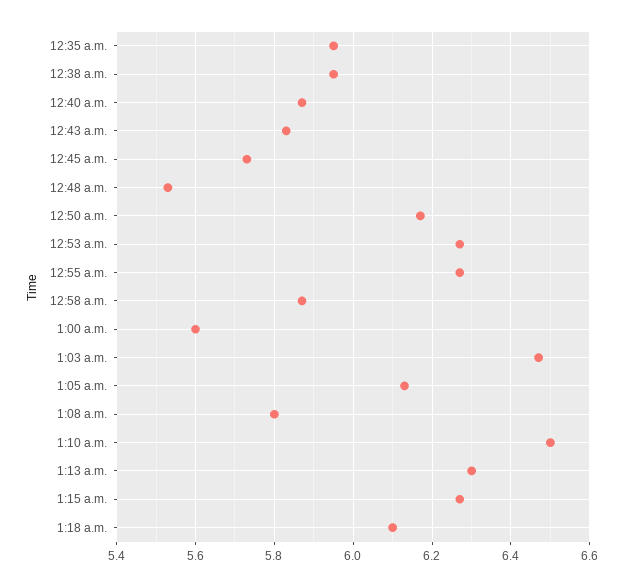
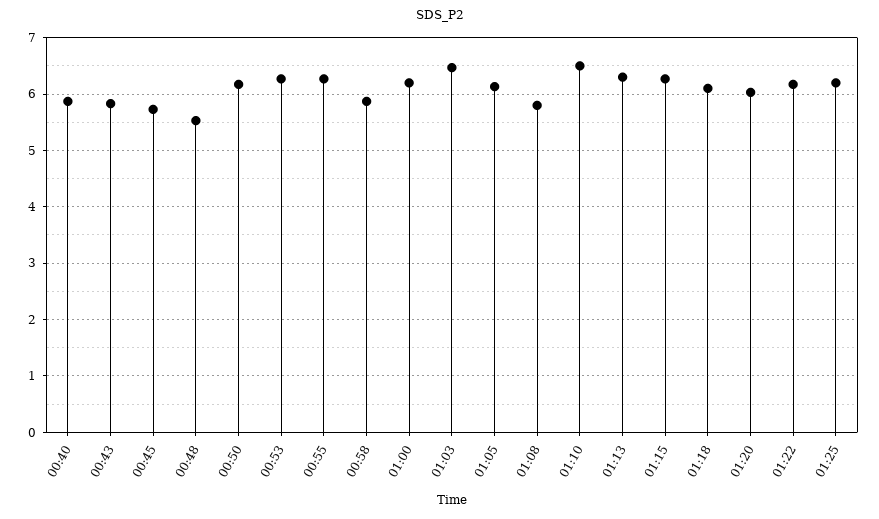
12:35 a.m.: 5.95 -> none
12:38 a.m.: 5.95 -> none
1:00 a.m.: 5.6 -> 6.2
01:20: none -> 6
01:22: none -> 6.2
01:25: none -> 6.2

